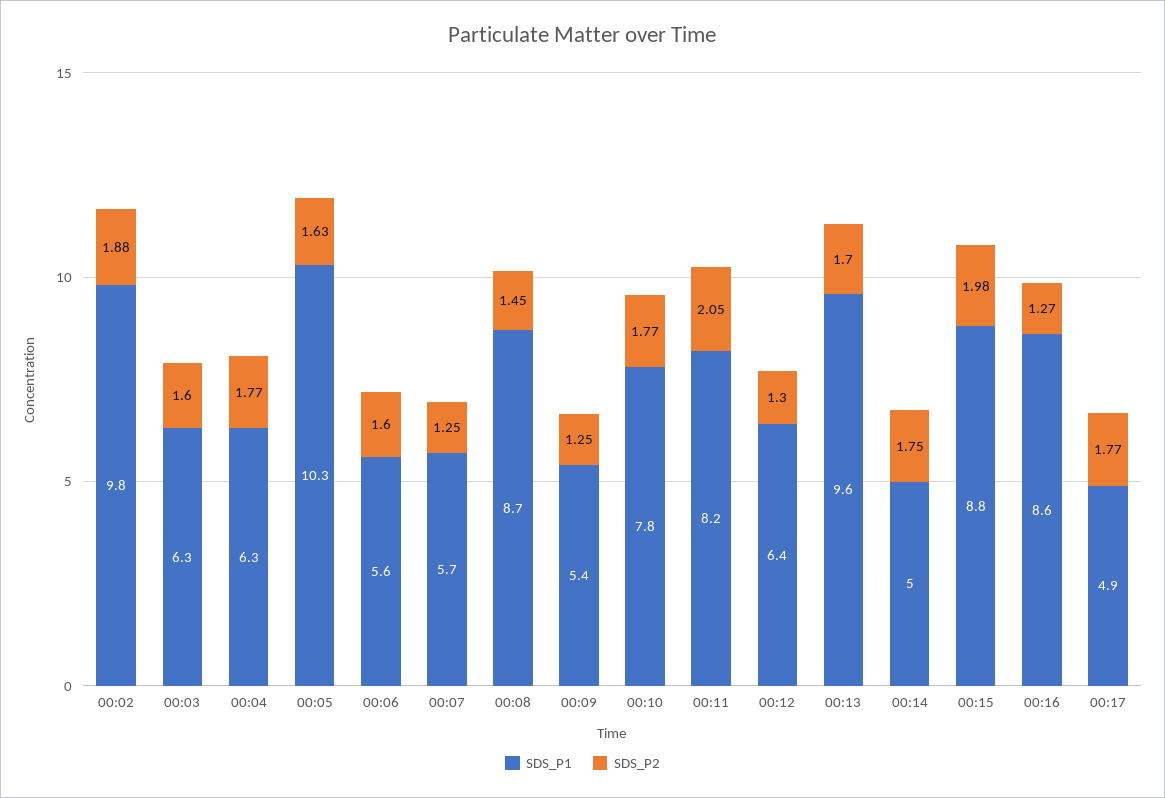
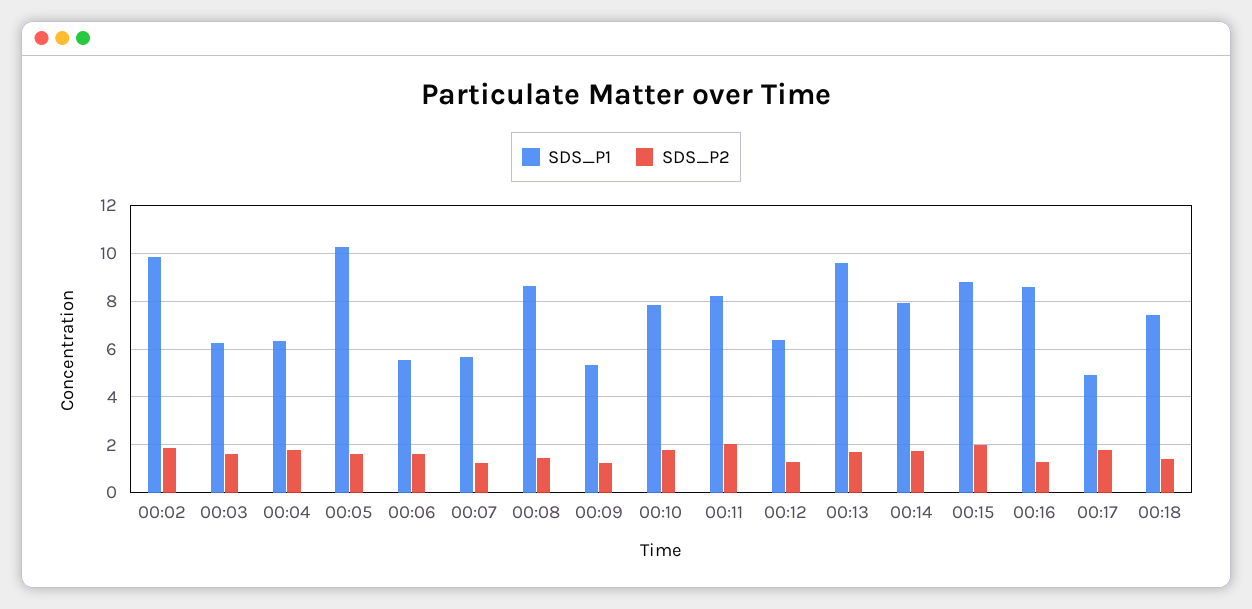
SDS_P1, 00:14: 5 -> 8
SDS_P1, 00:18: none -> 7.5
SDS_P2, 00:18: none -> 1.5

